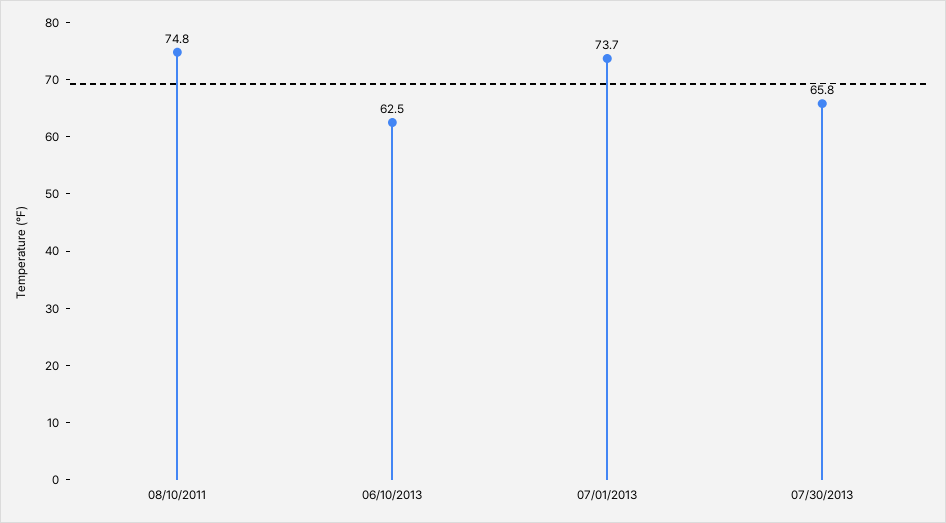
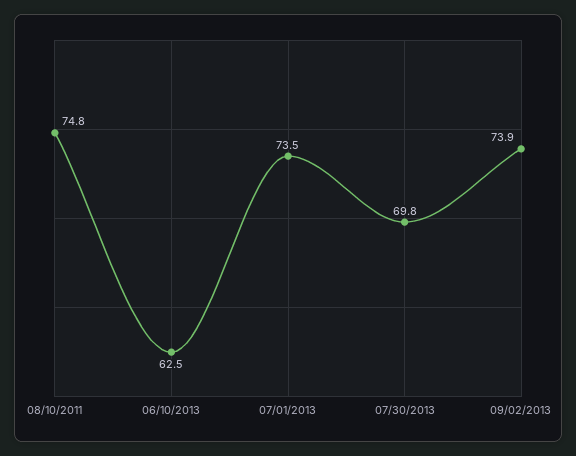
07/01/2013: 73.7 -> 73.5
07/30/2013: 65.8 -> 69.8
09/02/2013: none -> 73.9

